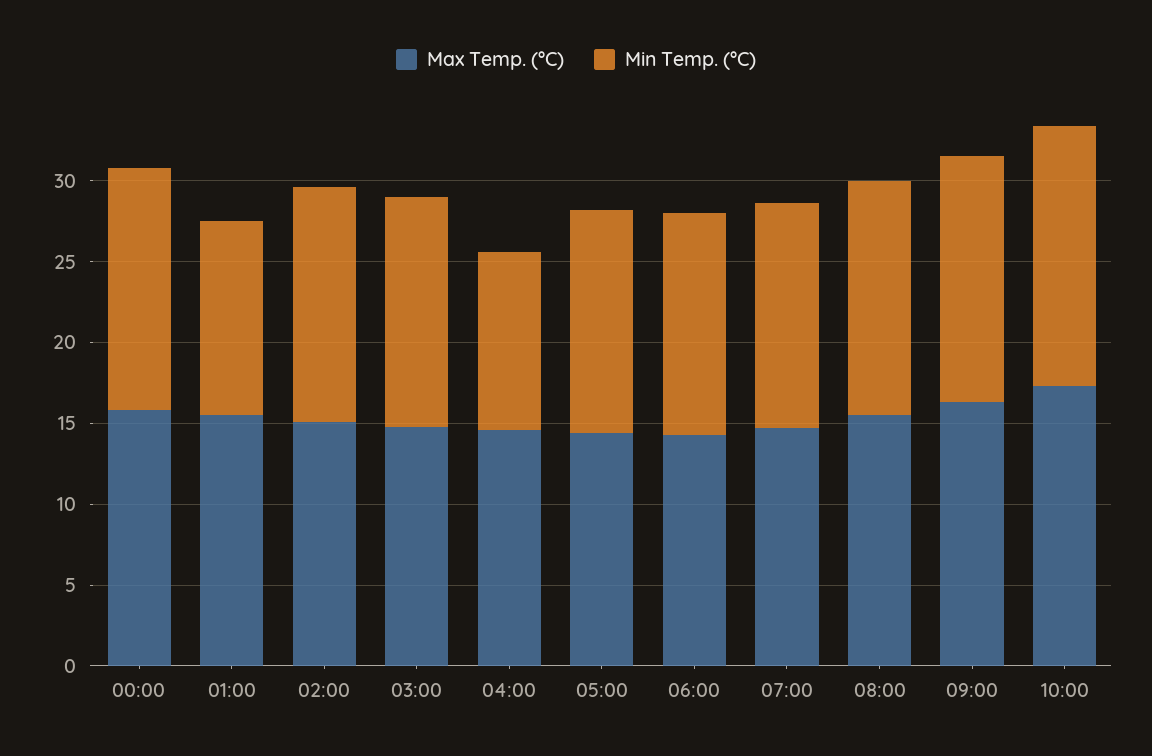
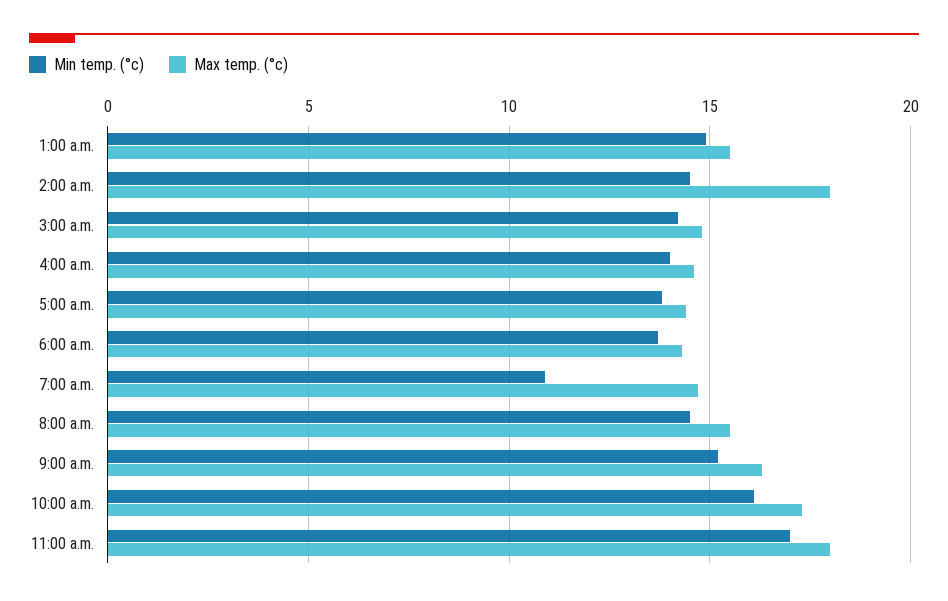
Max Temp. (°C), 00:00: 16 -> none
Min Temp. (°C), 00:00: 15 -> none
Min Temp. (°C), 01:00: 12 -> 15
Max Temp. (°C), 02:00: 15 -> 18
Min Temp. (°C), 04:00: 11 -> 14
Min Temp. (°C), 07:00: 14 -> 11
Min Temp. (°C), 11:00 a.m.: none -> 17
Max Temp. (°C), 11:00 a.m.: none -> 18

